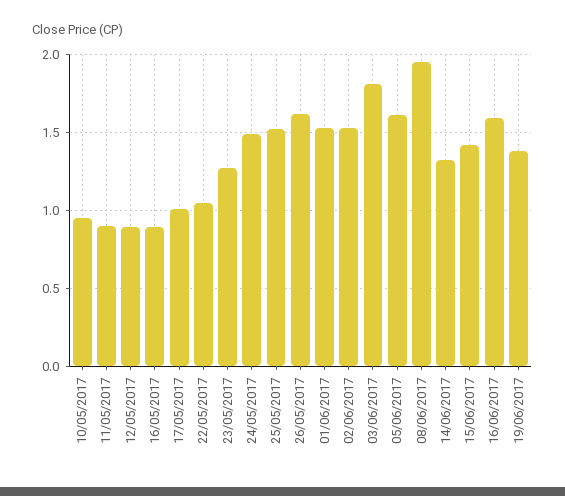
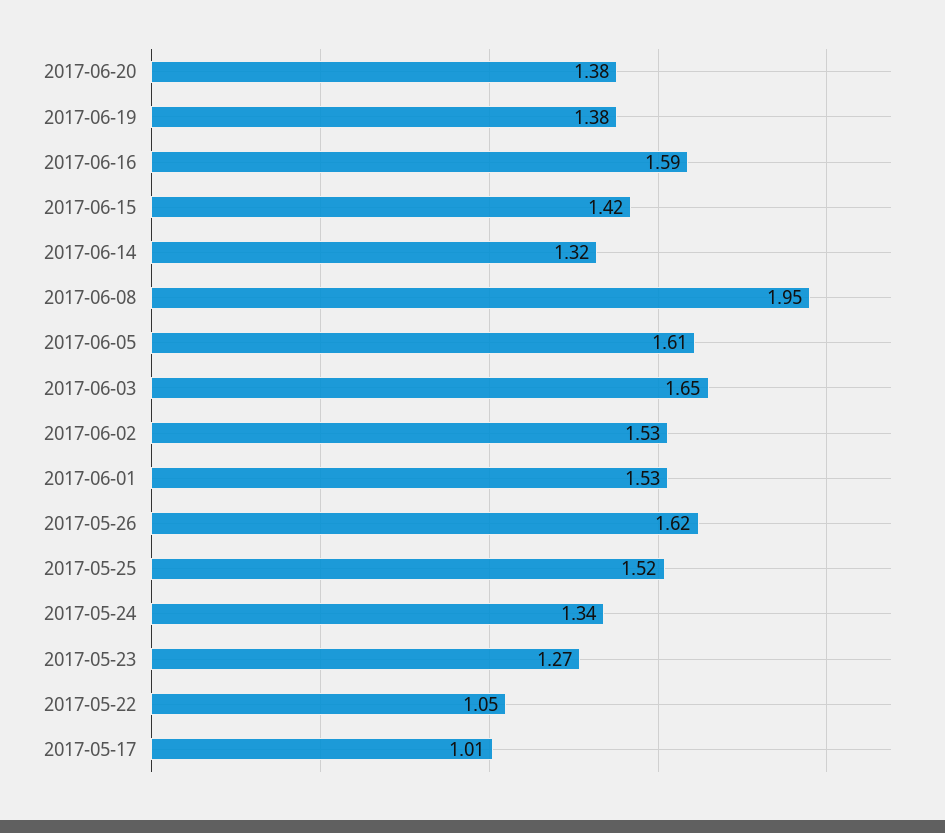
10/05/2017: 0.95 -> none
11/05/2017: 0.9 -> none
12/05/2017: 0.9 -> none
16/05/2017: 0.9 -> none
24/05/2017: 1.5 -> 1.34
03/06/2017: 1.8 -> 1.65
2017-06-20: none -> 1.38

